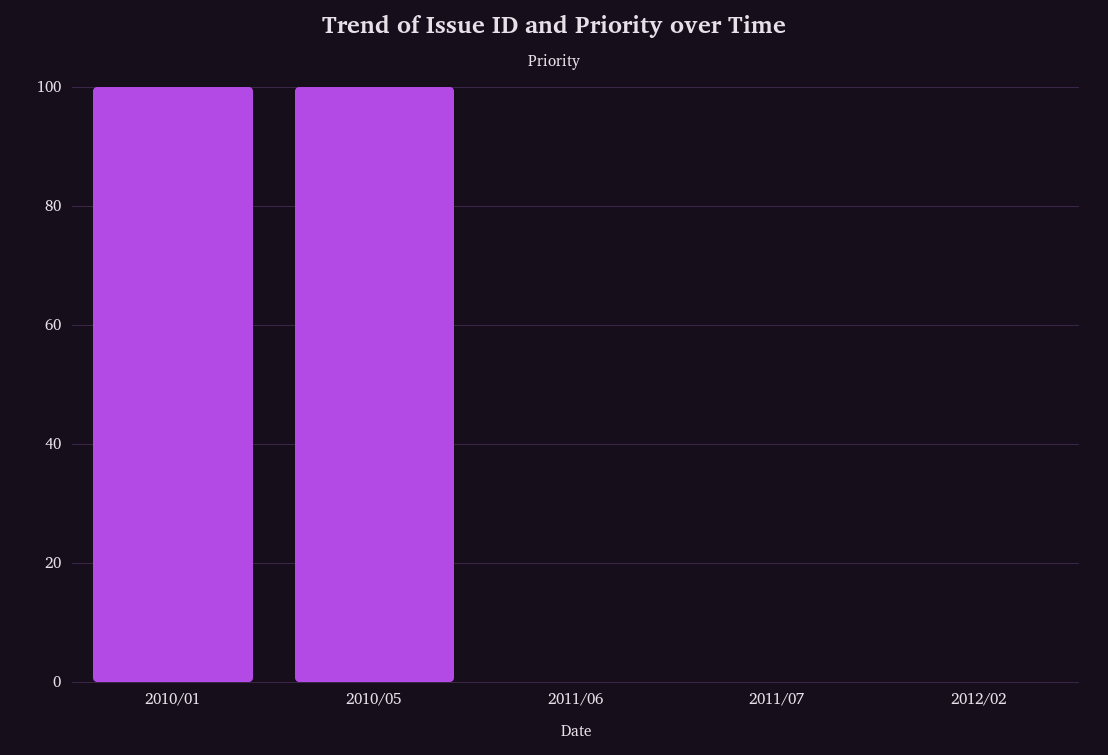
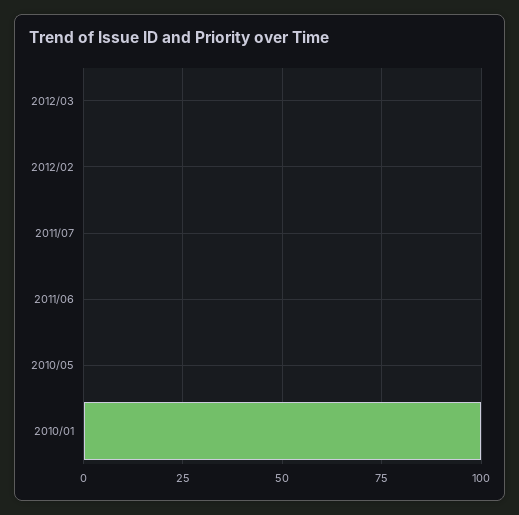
2010/05: 100 -> 0
2012/03: none -> 0

